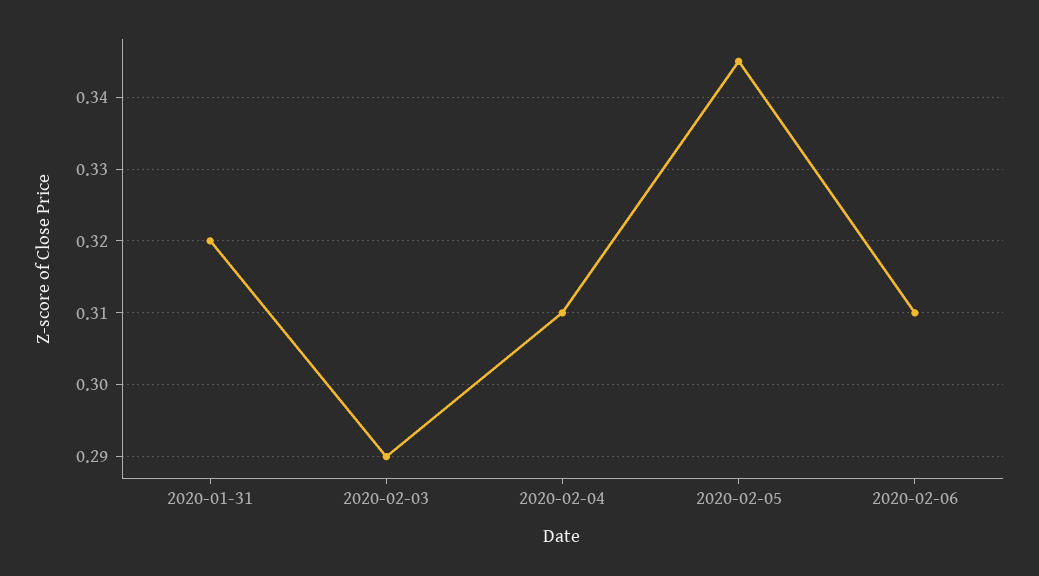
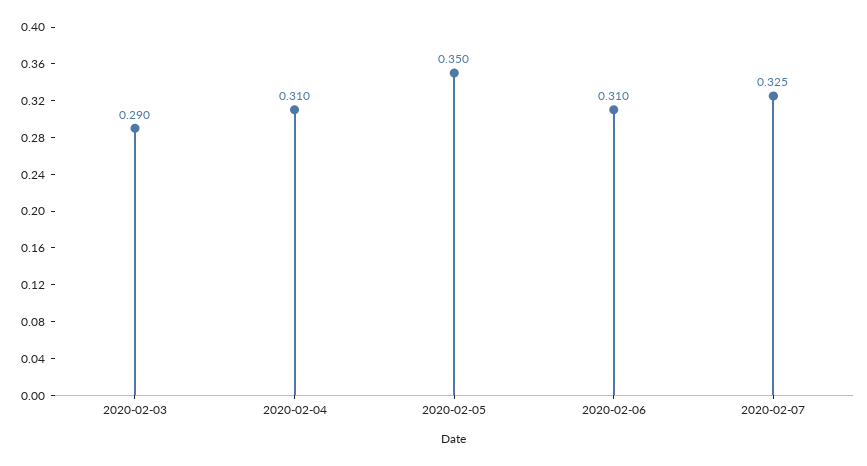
2020-01-31: 0.32 -> none
2020-02-05: 0.345 -> 0.35
2020-02-07: none -> 0.325

